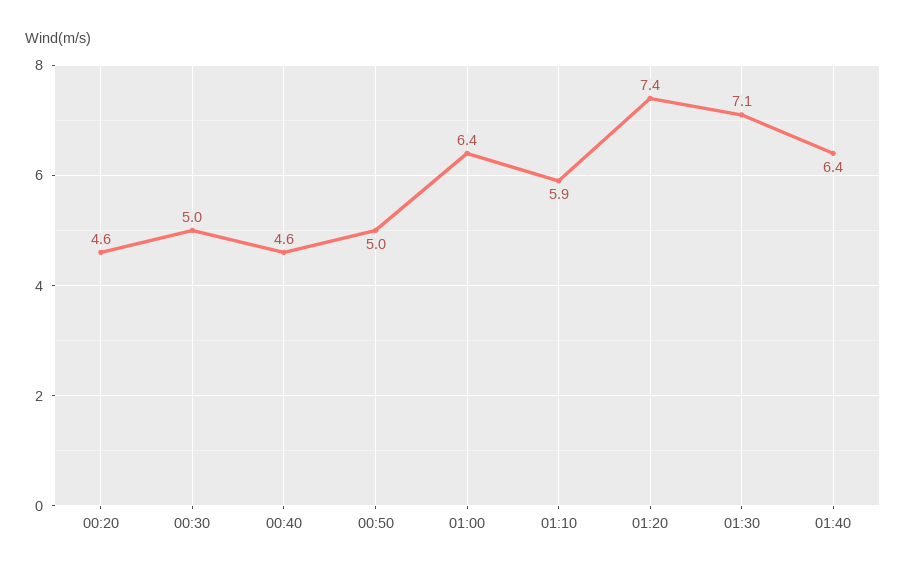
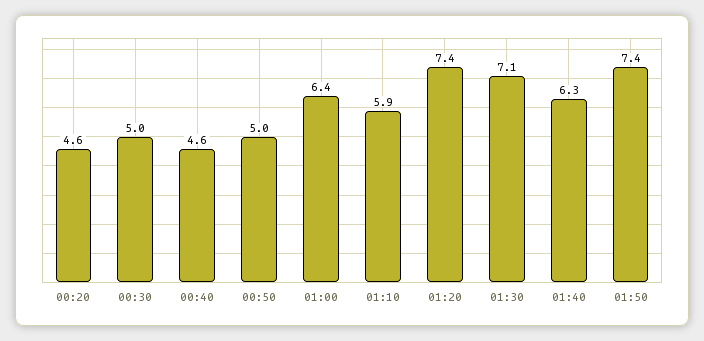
01:40: 6.4 -> 6.3
01:50: none -> 7.4

